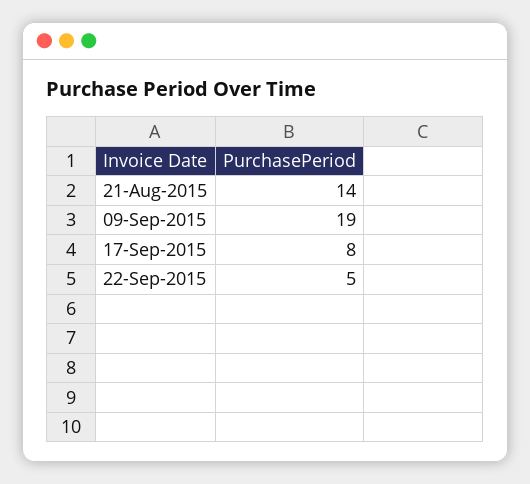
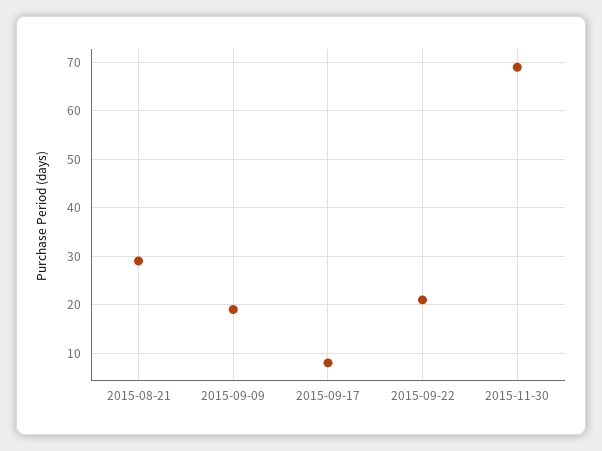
21-Aug-2015: 14 -> 30
22-Sep-2015: 5 -> 20
2015-11-30: none -> 70

